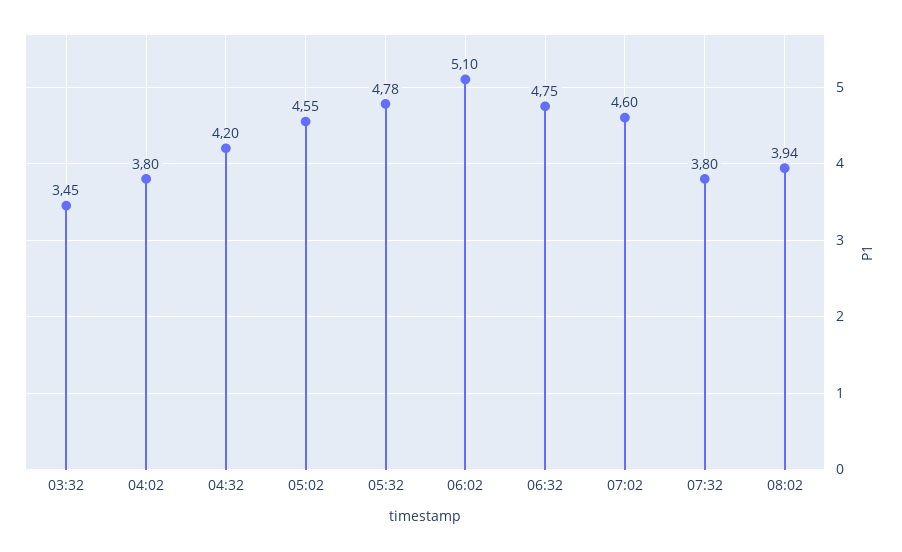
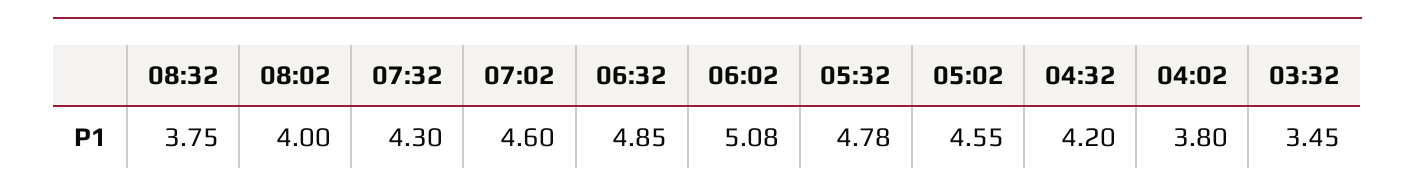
06:02: 5.1 -> 5.08
06:32: 4.75 -> 4.85
07:32: 3.8 -> 4.3
08:02: 3.94 -> 4
08:32: none -> 3.75

